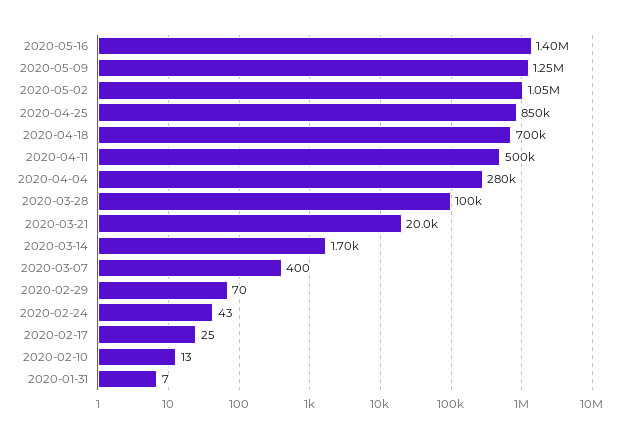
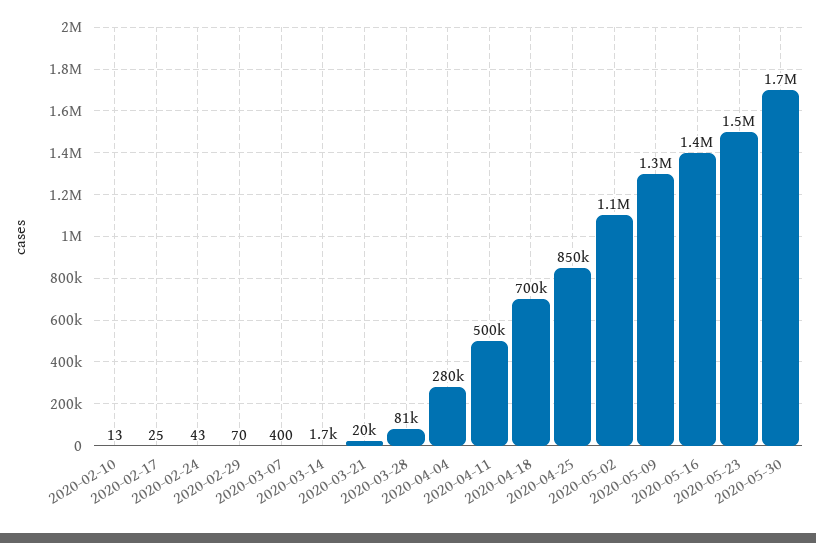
2020-03-28: 100000 -> 81000
2020-01-31: 7 -> none
2020-05-23: none -> 1500000
2020-05-30: none -> 1700000

